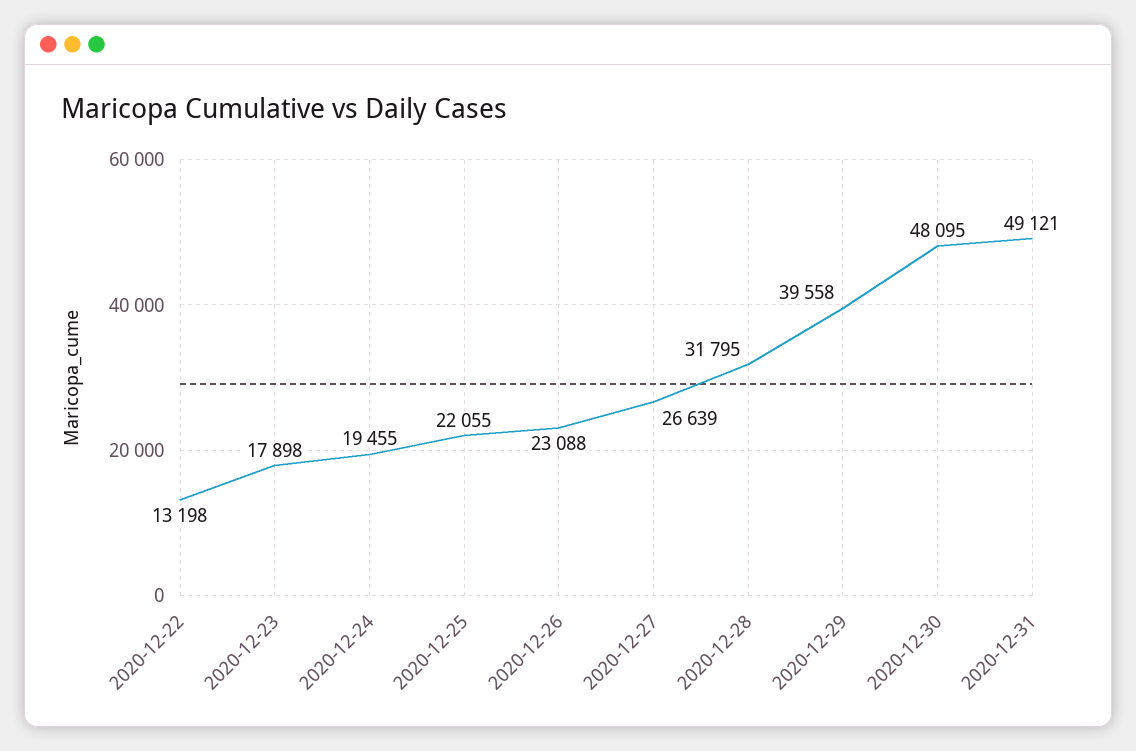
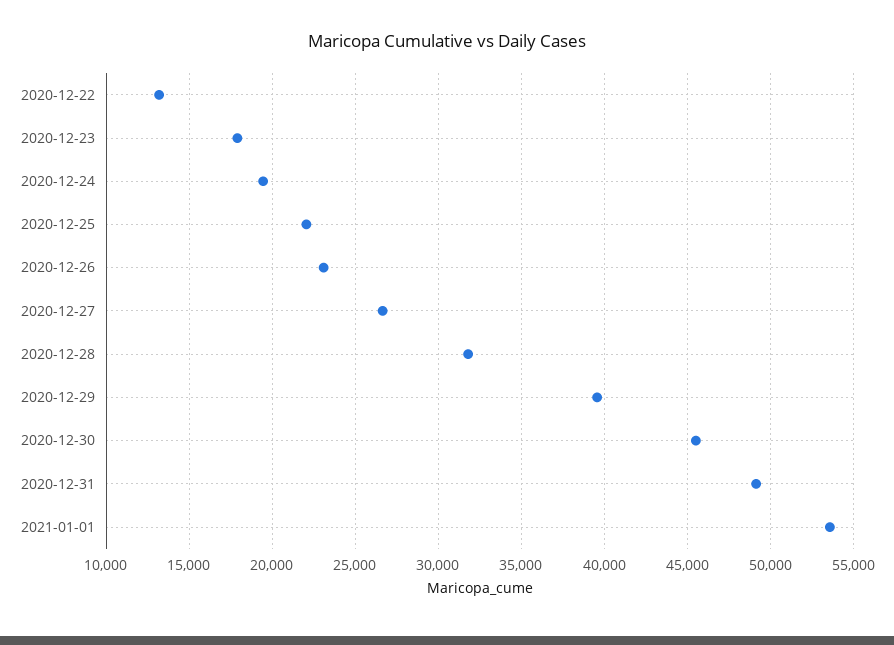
2020-12-30: 48095 -> 45500
2021-01-01: none -> 53500

